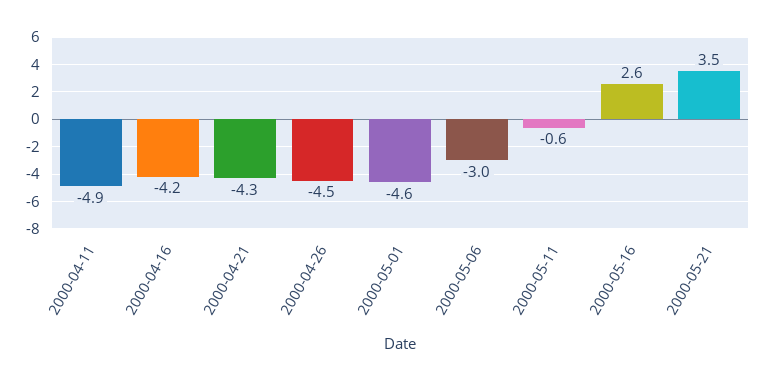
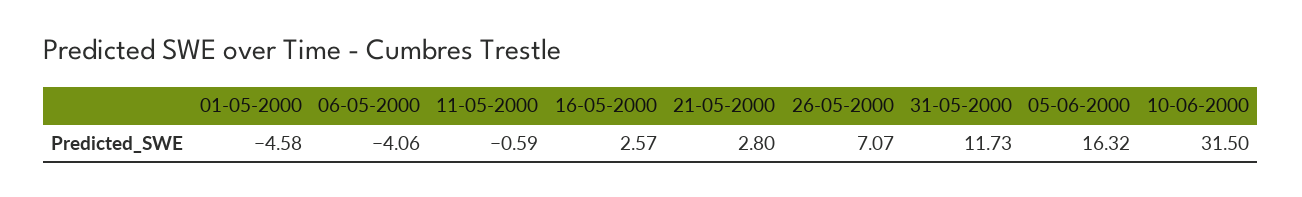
2000-04-11: -4.9 -> none
2000-04-16: -4.2 -> none
2000-04-21: -4.3 -> none
2000-04-26: -4.5 -> none
2000-05-06: -3 -> -4.06
2000-05-21: 3.5 -> 2.8
26-05-2000: none -> 7.07
31-05-2000: none -> 11.73
05-06-2000: none -> 16.32
10-06-2000: none -> 31.5

